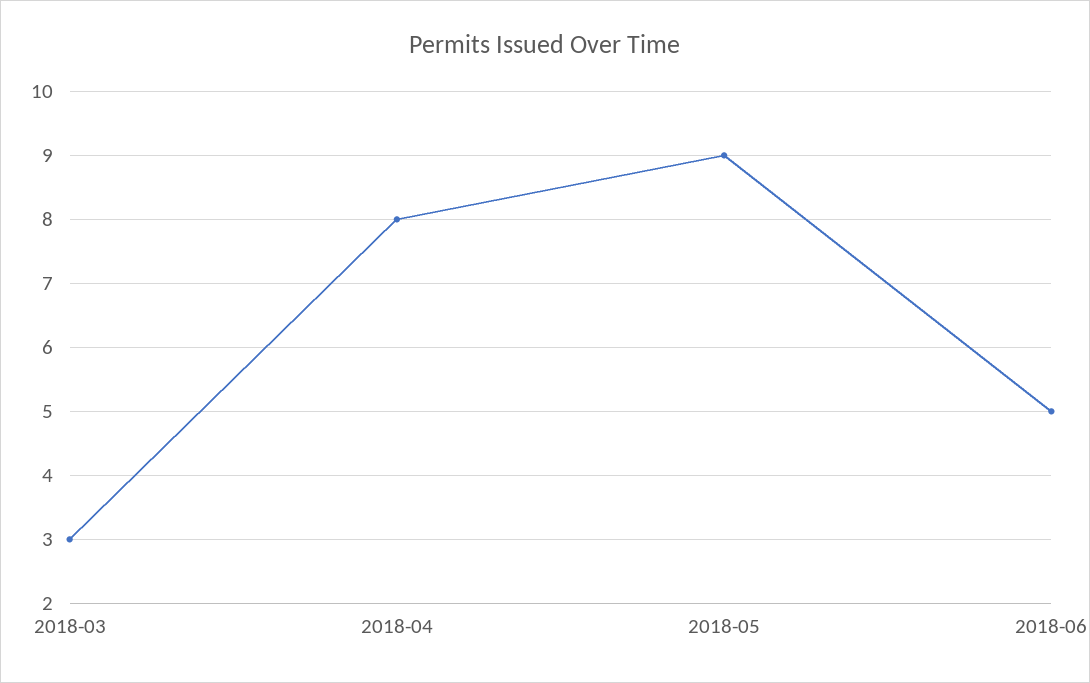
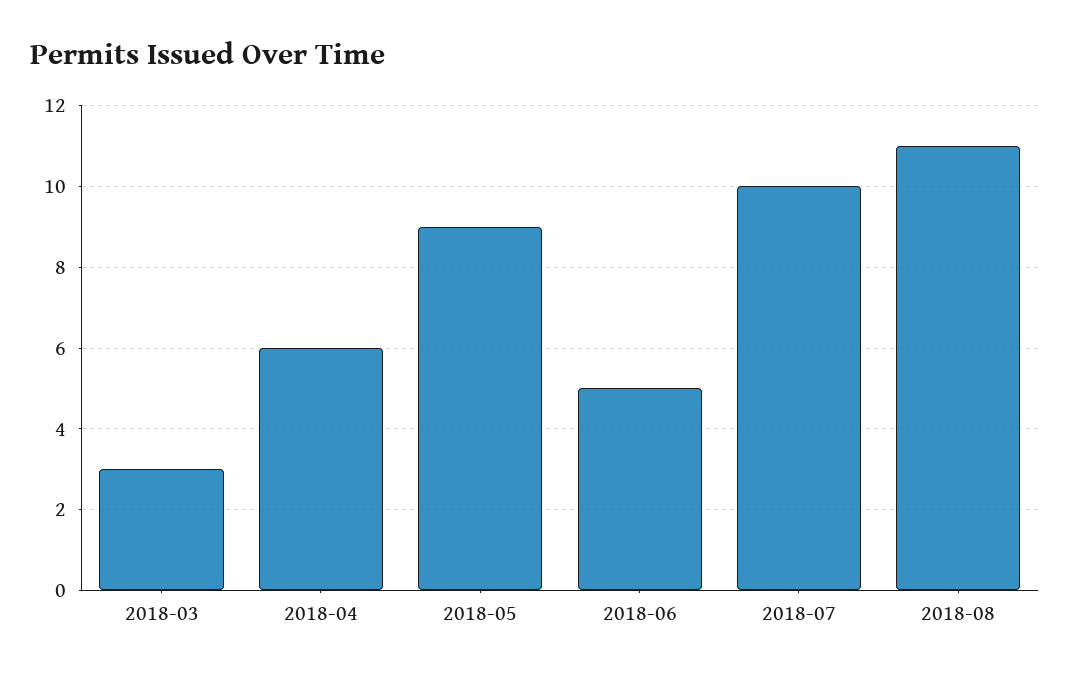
2018-04: 8 -> 6
2018-07: none -> 10
2018-08: none -> 11

